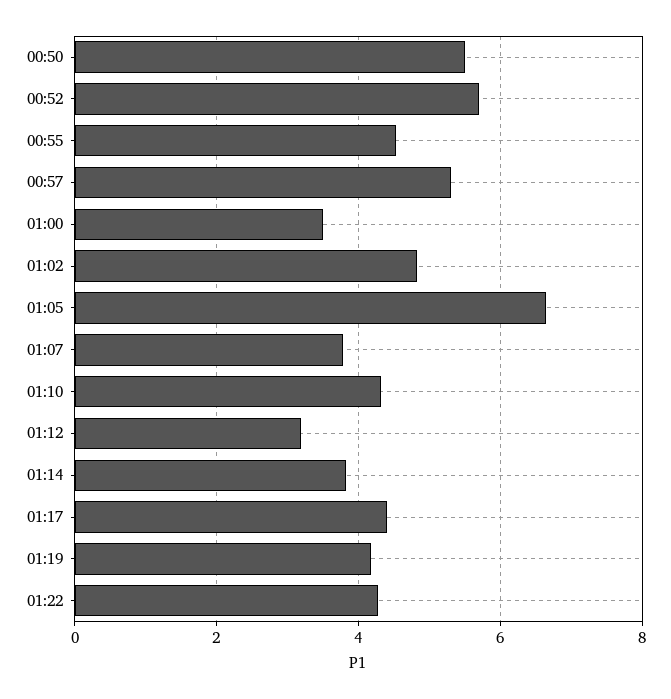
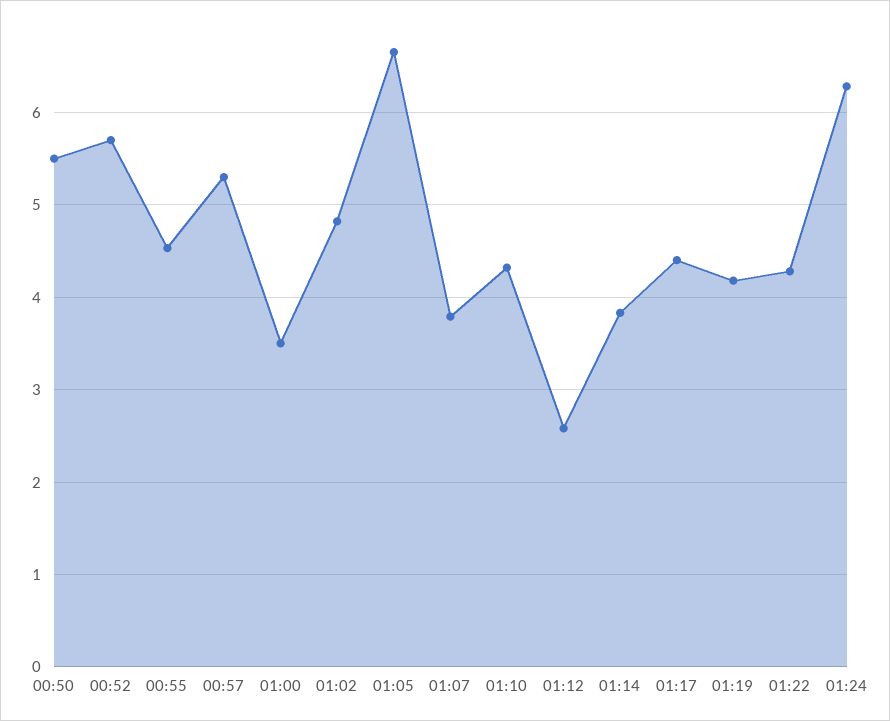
01:12: 3.2 -> 2.6
01:24: none -> 6.3

